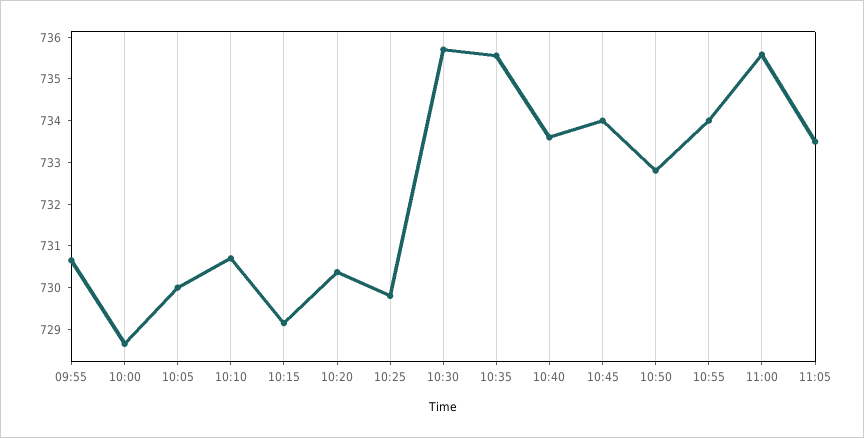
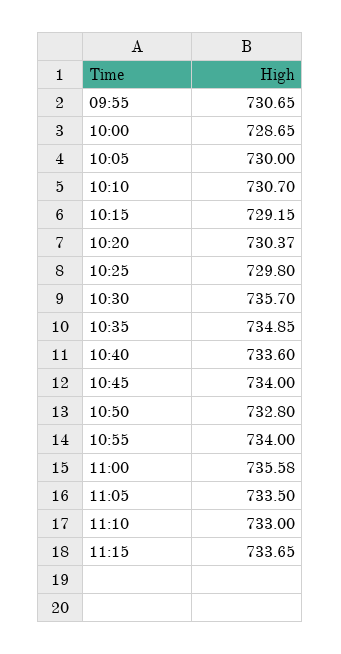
10:35: 735.6 -> 734.85
11:10: none -> 733
11:15: none -> 733.65

